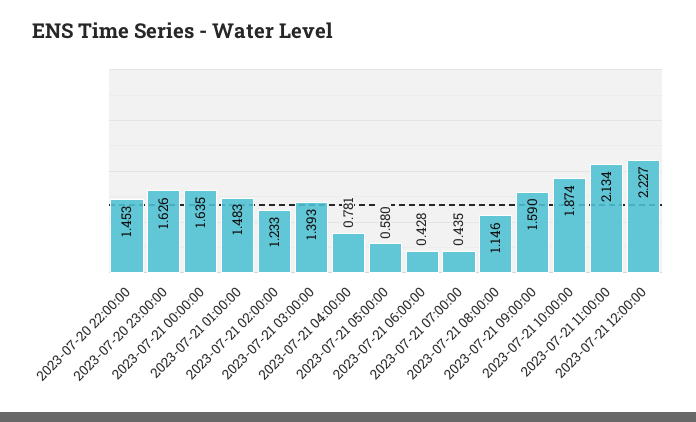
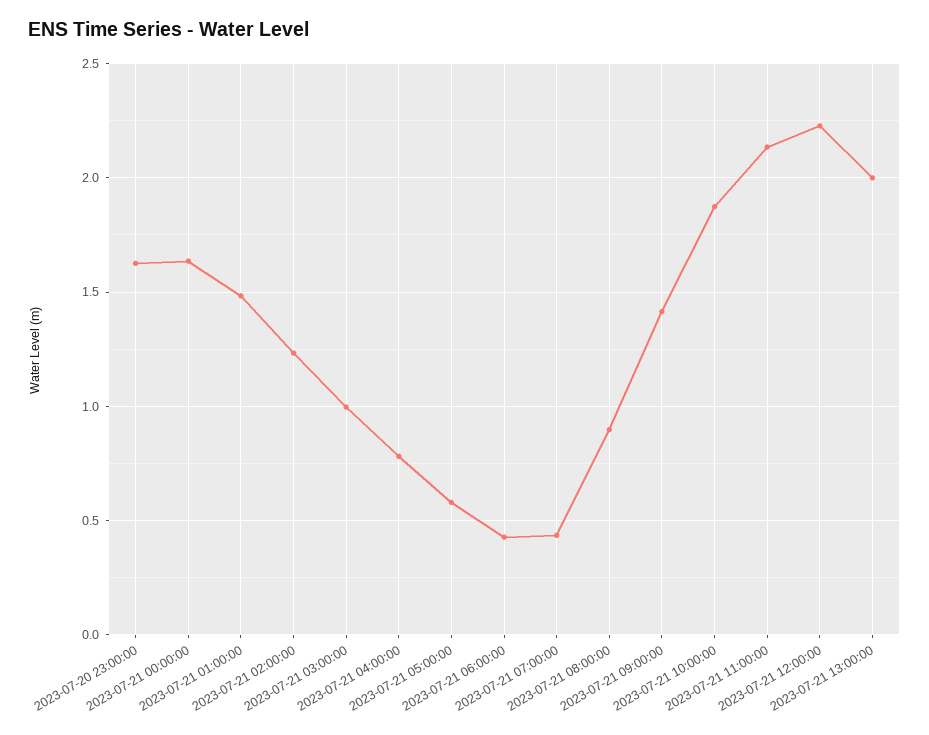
2023-07-20 22:00:00: 1.453 -> none
2023-07-21 03:00:00: 1.393 -> 1
2023-07-21 08:00:00: 1.146 -> 0.9
2023-07-21 09:00:00: 1.59 -> 1.4
2023-07-21 13:00:00: none -> 2

